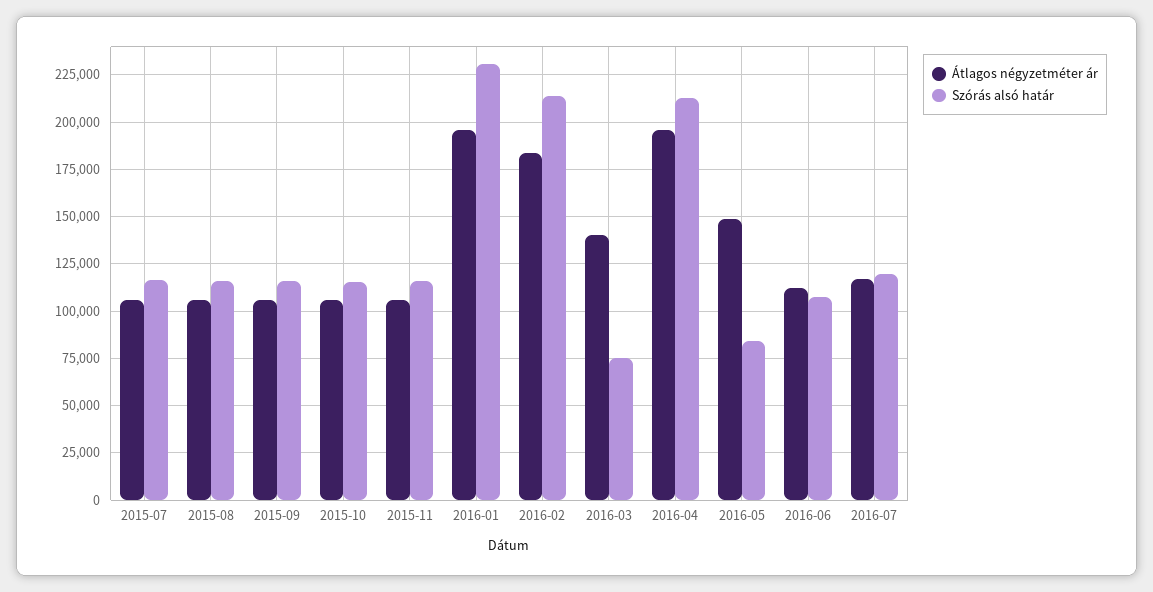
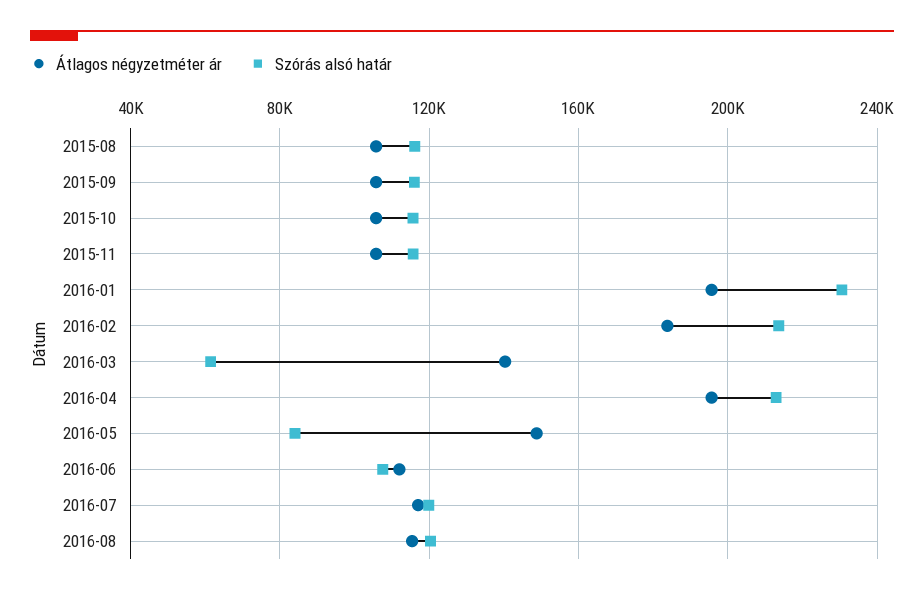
Átlagos négyzetméter ár, 2015-07: 105000 -> none
Szórás alsó határ, 2015-07: 115000 -> none
Szórás alsó határ, 2016-03: 75000 -> 60000
Átlagos négyzetméter ár, 2016-08: none -> 115000
Szórás alsó határ, 2016-08: none -> 120000

